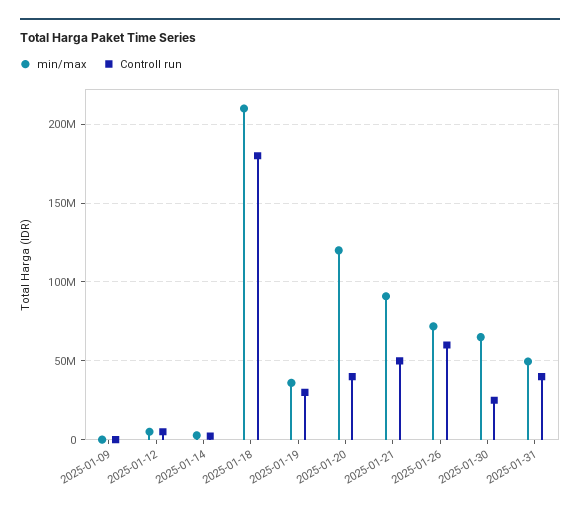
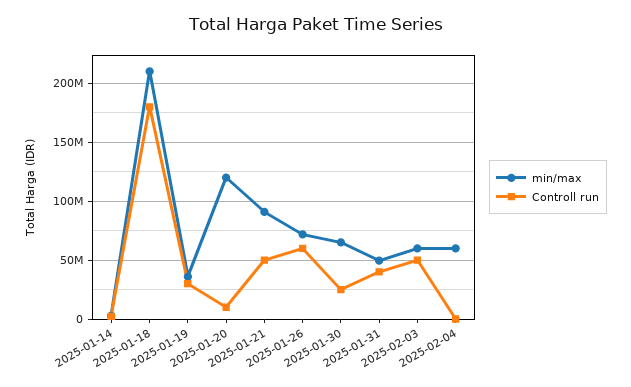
min/max, 2025-01-09: 0 -> none
Controll run, 2025-01-09: 0 -> none
min/max, 2025-01-12: 5000000 -> none
Controll run, 2025-01-12: 5000000 -> none
Controll run, 2025-01-20: 40000000 -> 10000000
min/max, 2025-02-03: none -> 60000000
Controll run, 2025-02-03: none -> 50000000
min/max, 2025-02-04: none -> 60000000
Controll run, 2025-02-04: none -> 0

